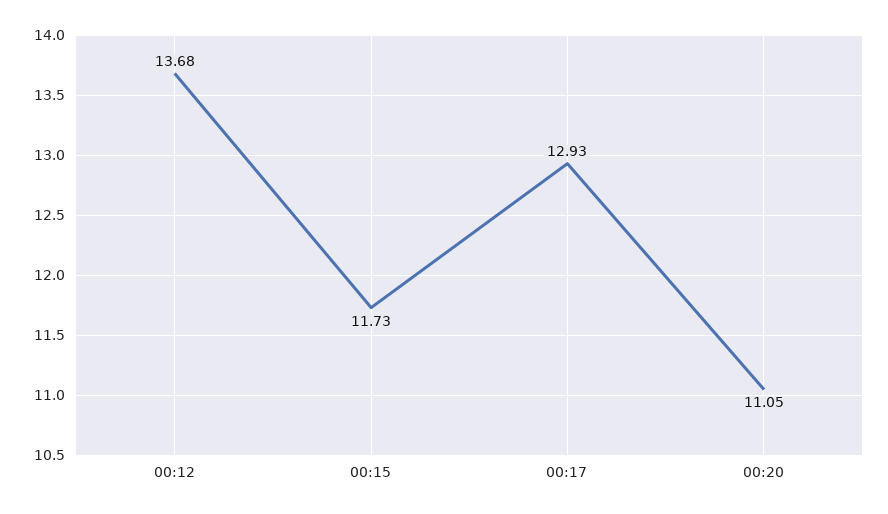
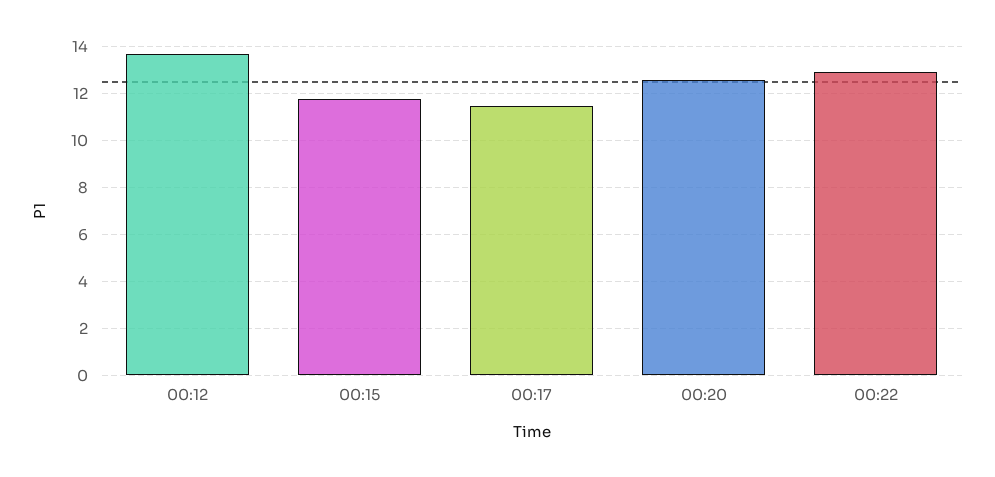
00:17: 12.93 -> 11.5
00:20: 11.05 -> 12.5
00:22: none -> 13

